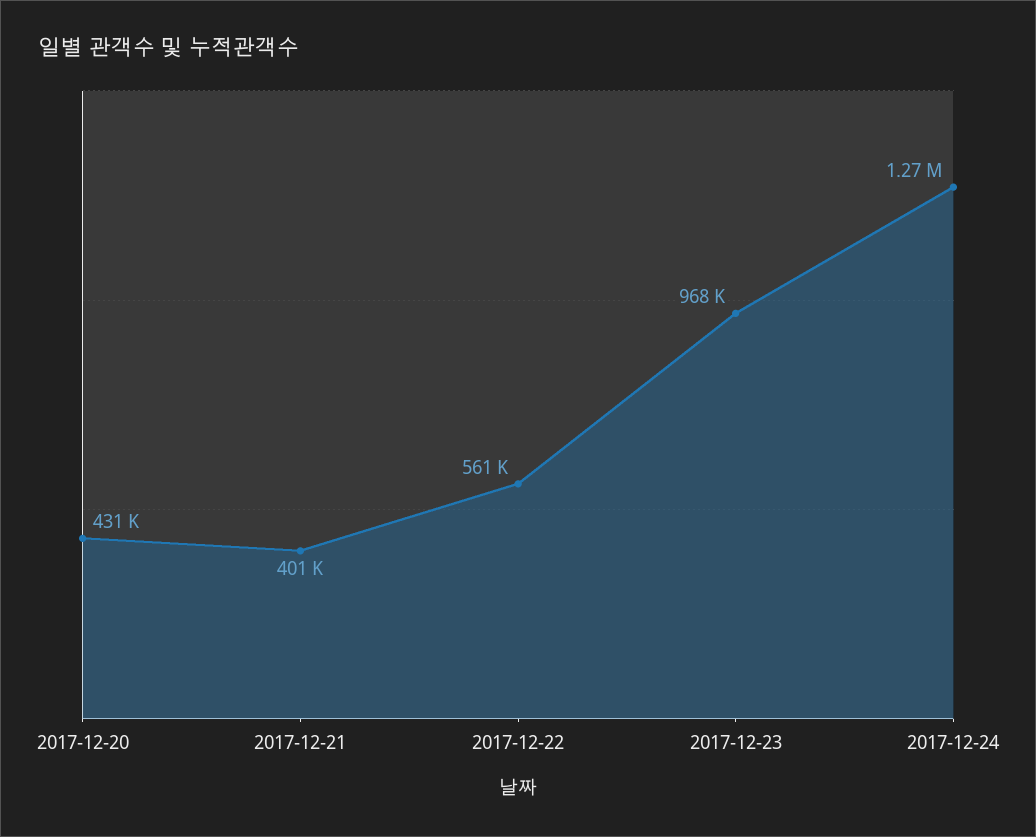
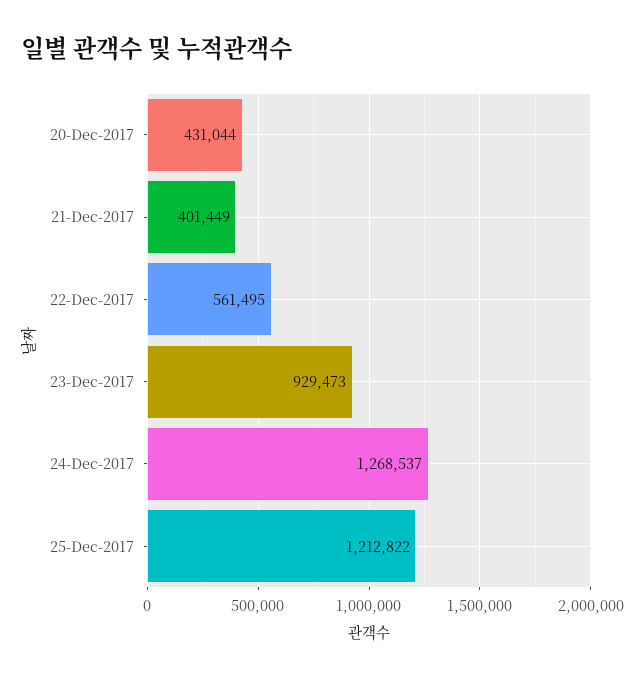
2017-12-23: 968000 -> 929473
25-Dec-2017: none -> 1212822

